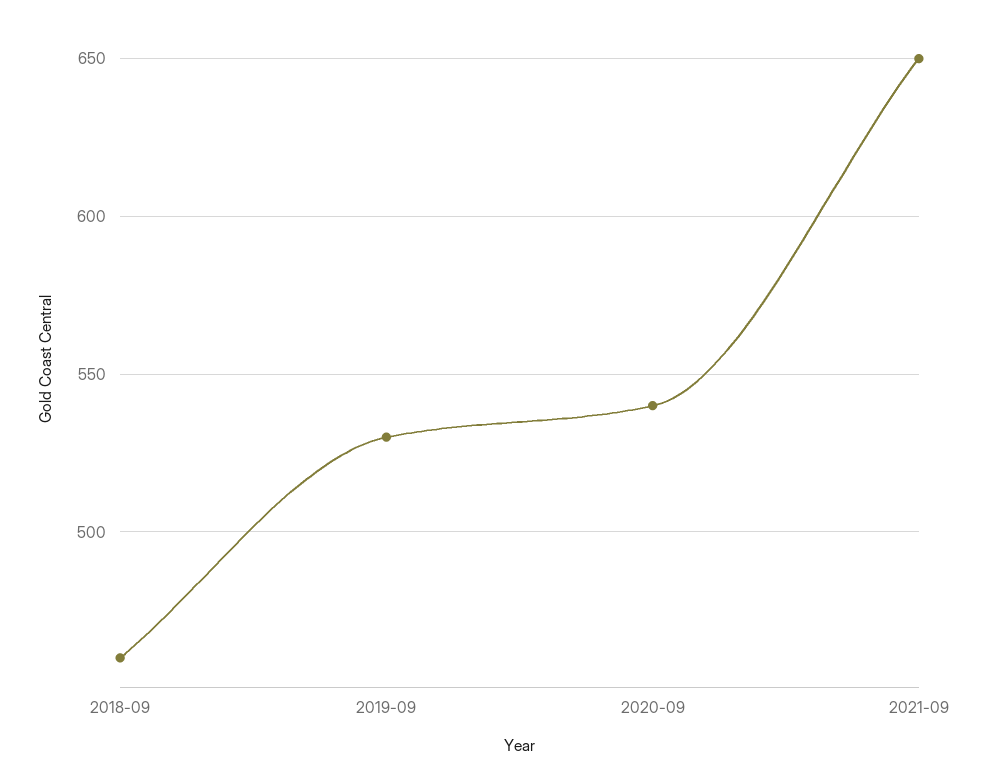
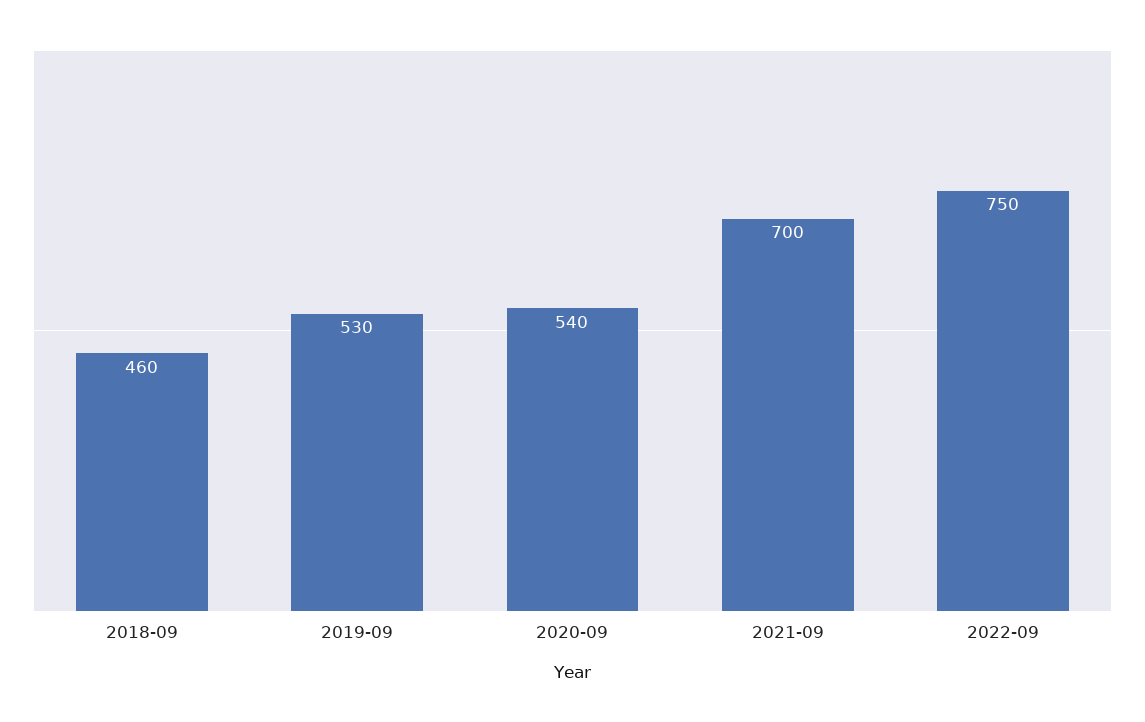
2021-09: 650 -> 700
2022-09: none -> 750

